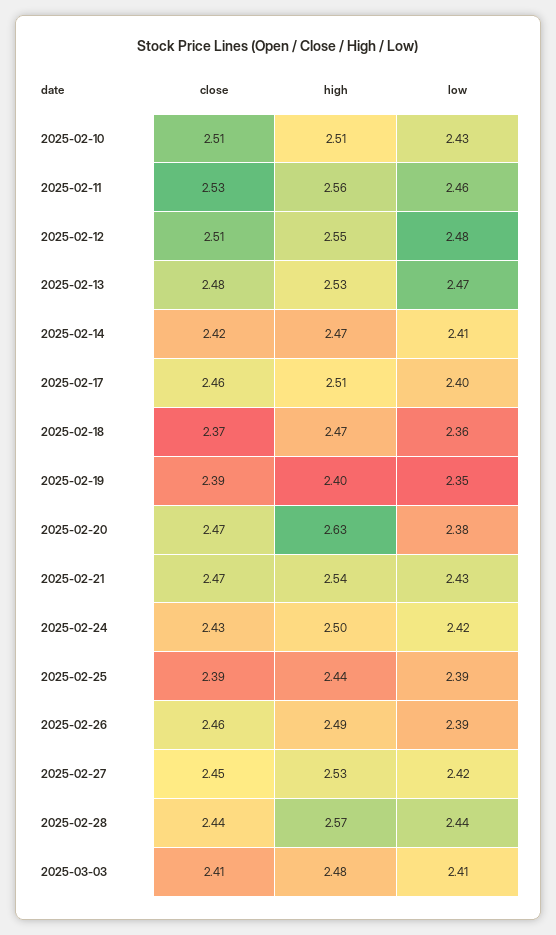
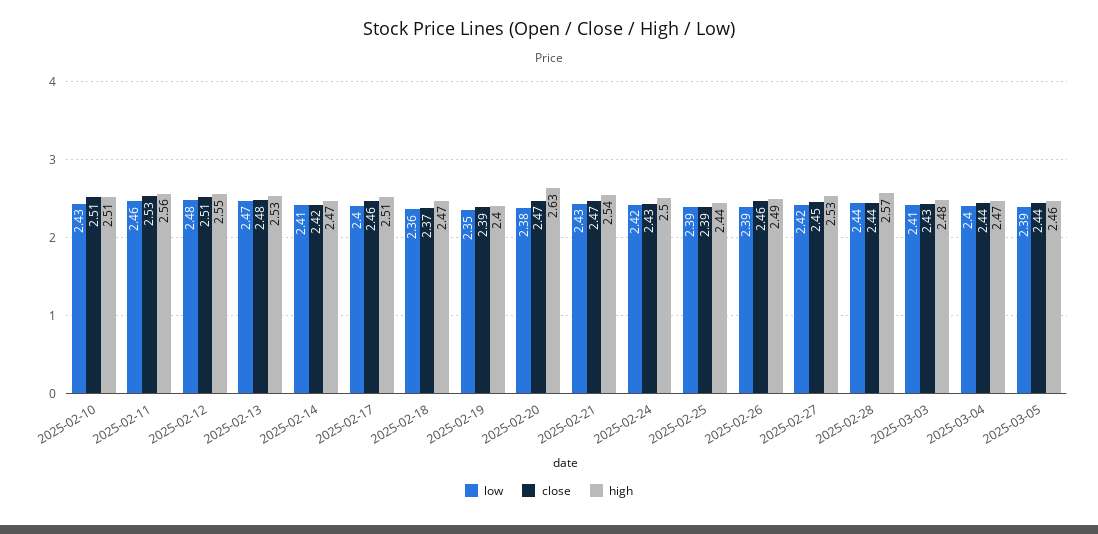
close, 2025-03-03: 2.41 -> 2.43
low, 2025-03-04: none -> 2.4
close, 2025-03-04: none -> 2.44
high, 2025-03-04: none -> 2.47
low, 2025-03-05: none -> 2.39
close, 2025-03-05: none -> 2.44
high, 2025-03-05: none -> 2.46

